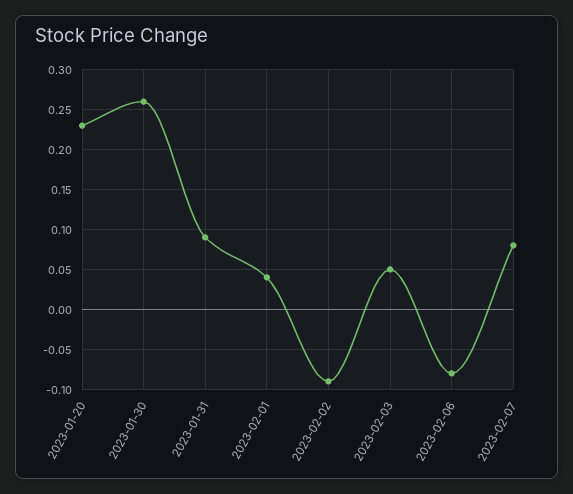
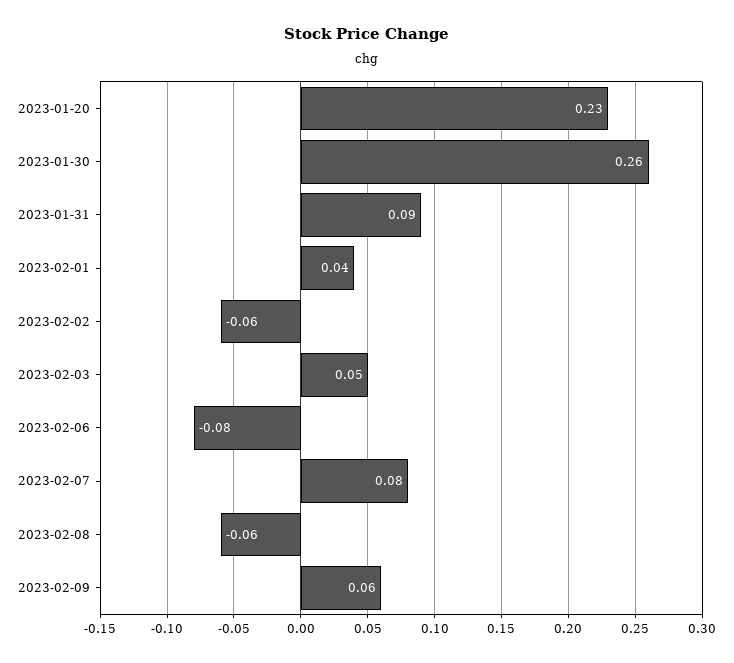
2023-02-02: -0.09 -> -0.06
2023-02-08: none -> -0.06
2023-02-09: none -> 0.06

